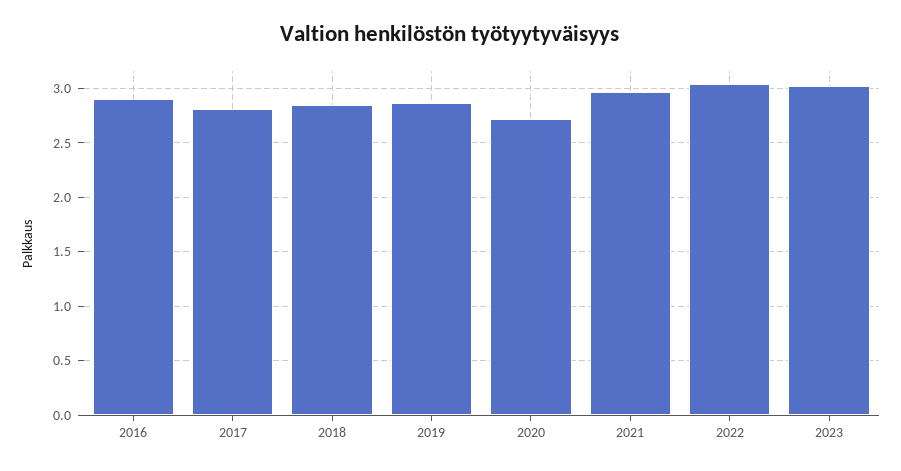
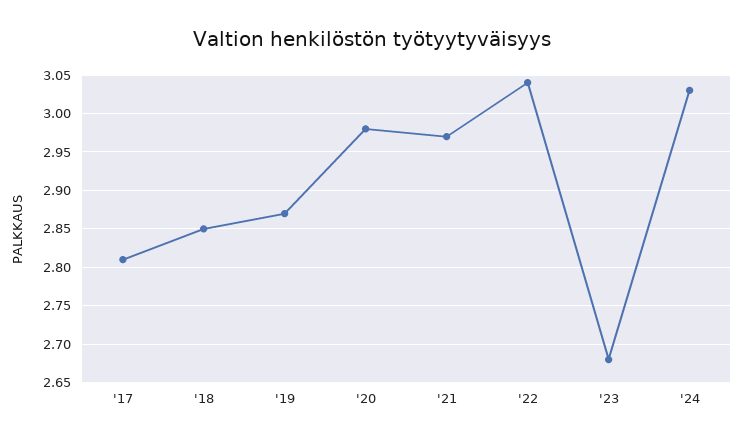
2016: 2.9 -> none
2020: 2.7 -> 2.98
2023: 3 -> 2.68
'24: none -> 3.03

